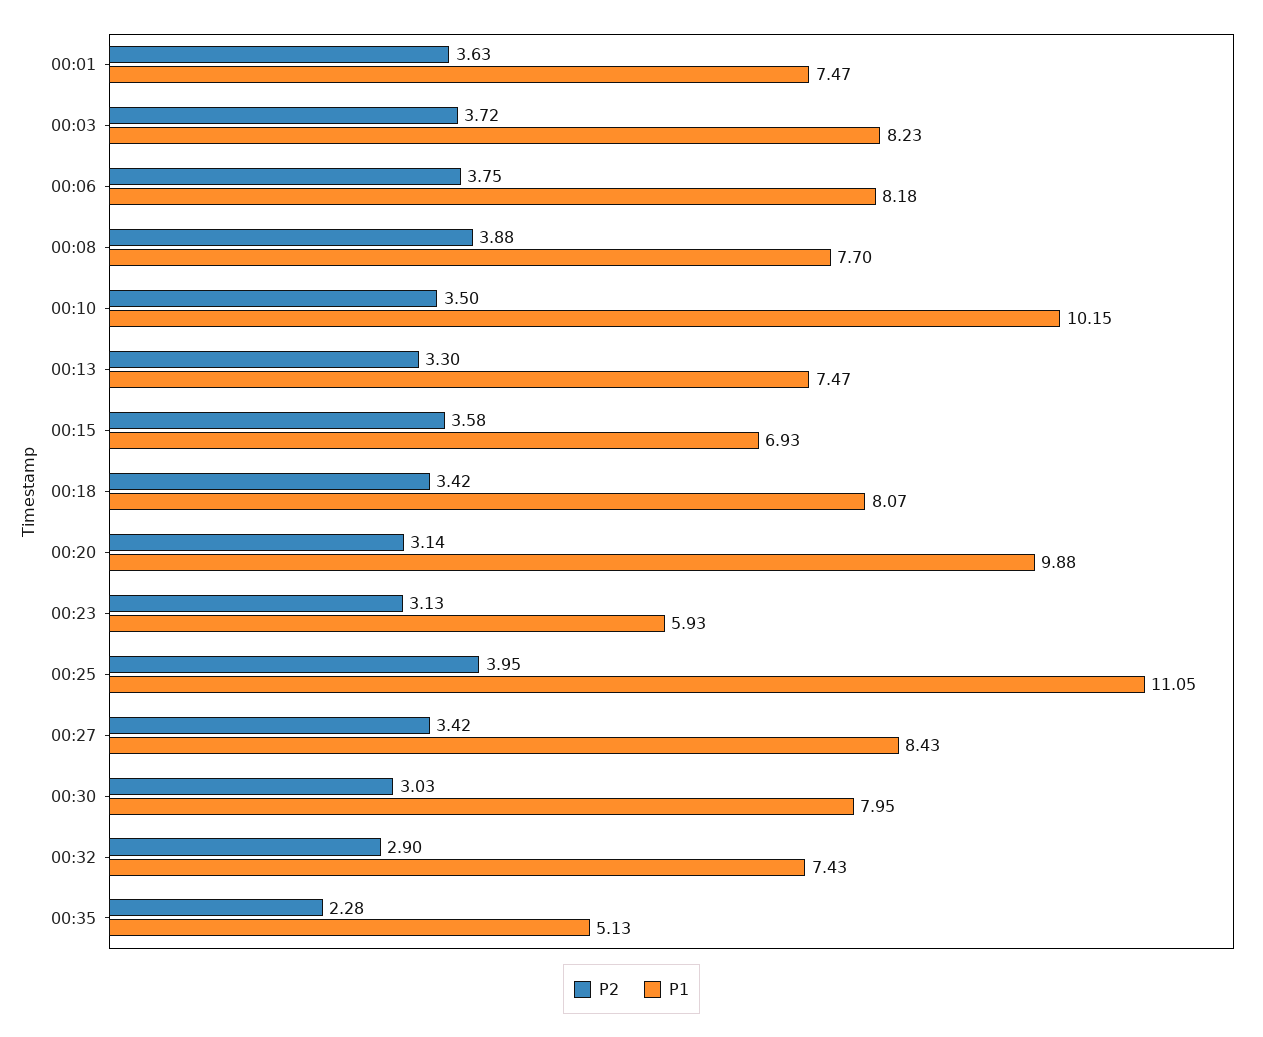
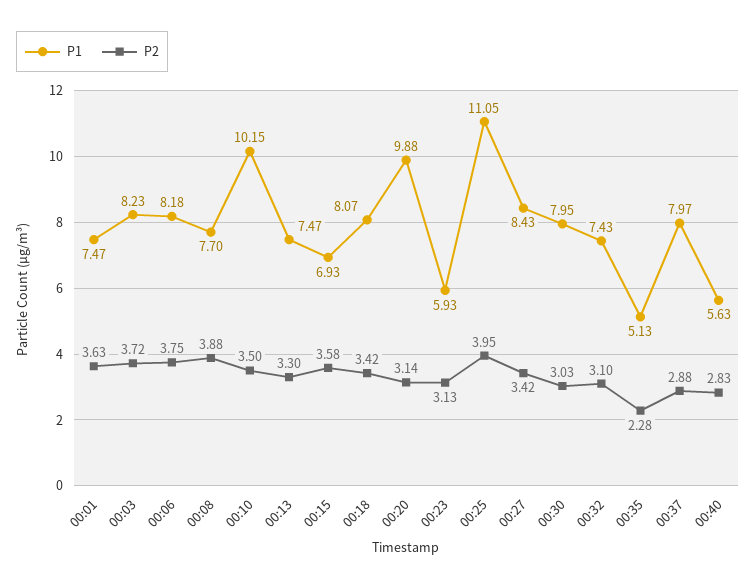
P2, 00:32: 2.9 -> 3.1
P1, 00:37: none -> 7.97
P2, 00:37: none -> 2.88
P1, 00:40: none -> 5.63
P2, 00:40: none -> 2.83

